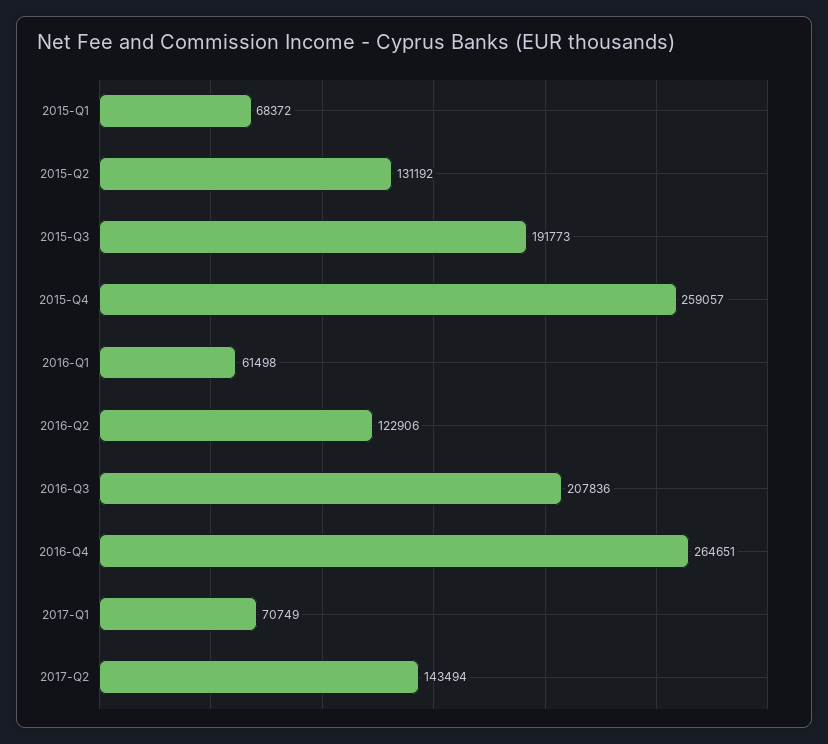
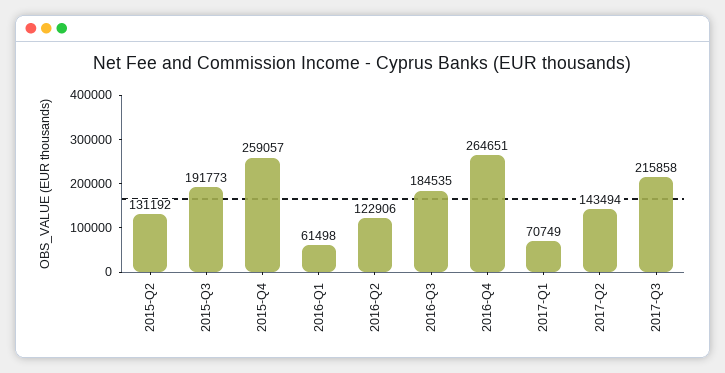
2015-Q1: 68372 -> none
2016-Q3: 207836 -> 184535
2017-Q3: none -> 215858

